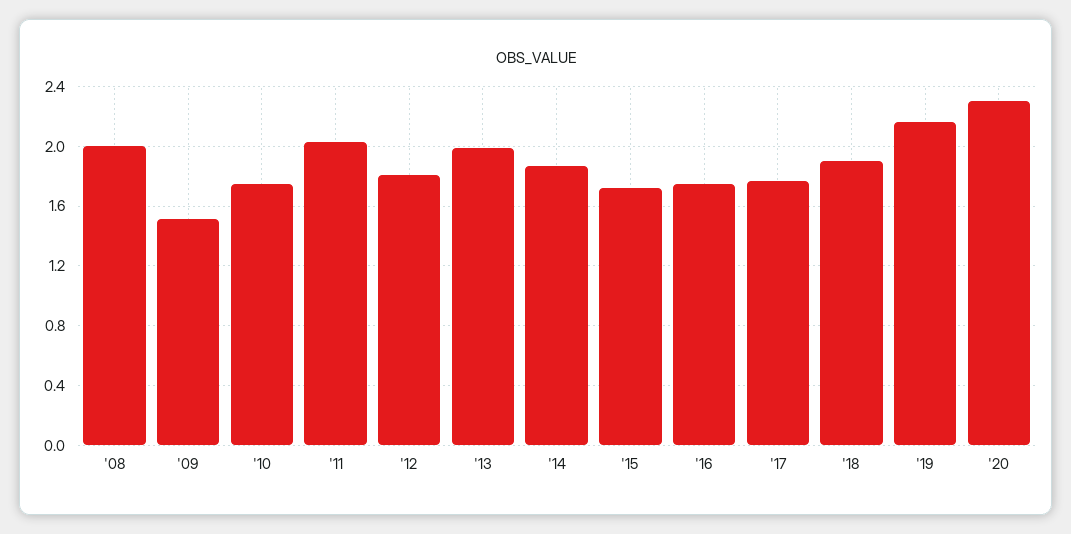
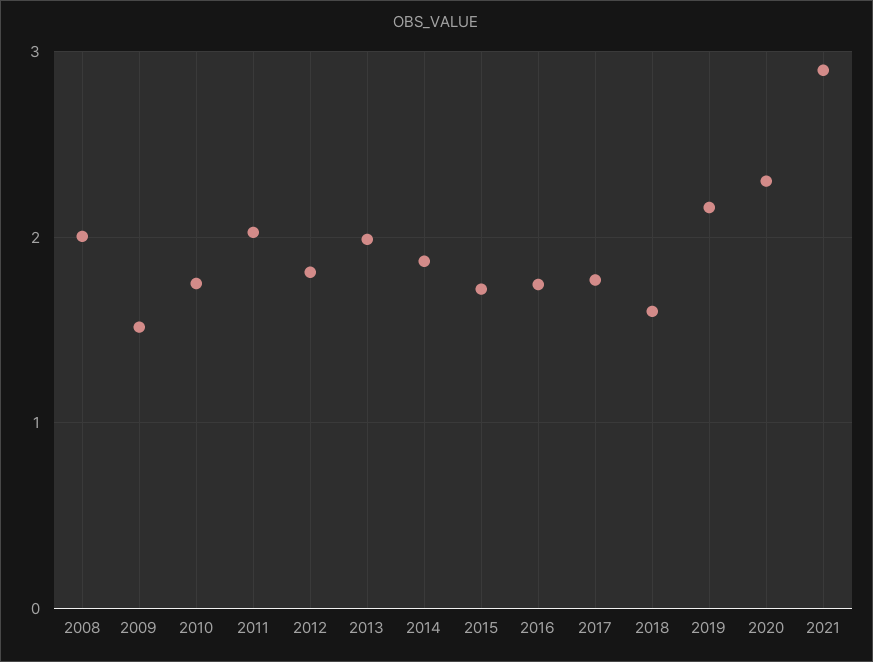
'18: 1.9 -> 1.6
2021: none -> 2.9

